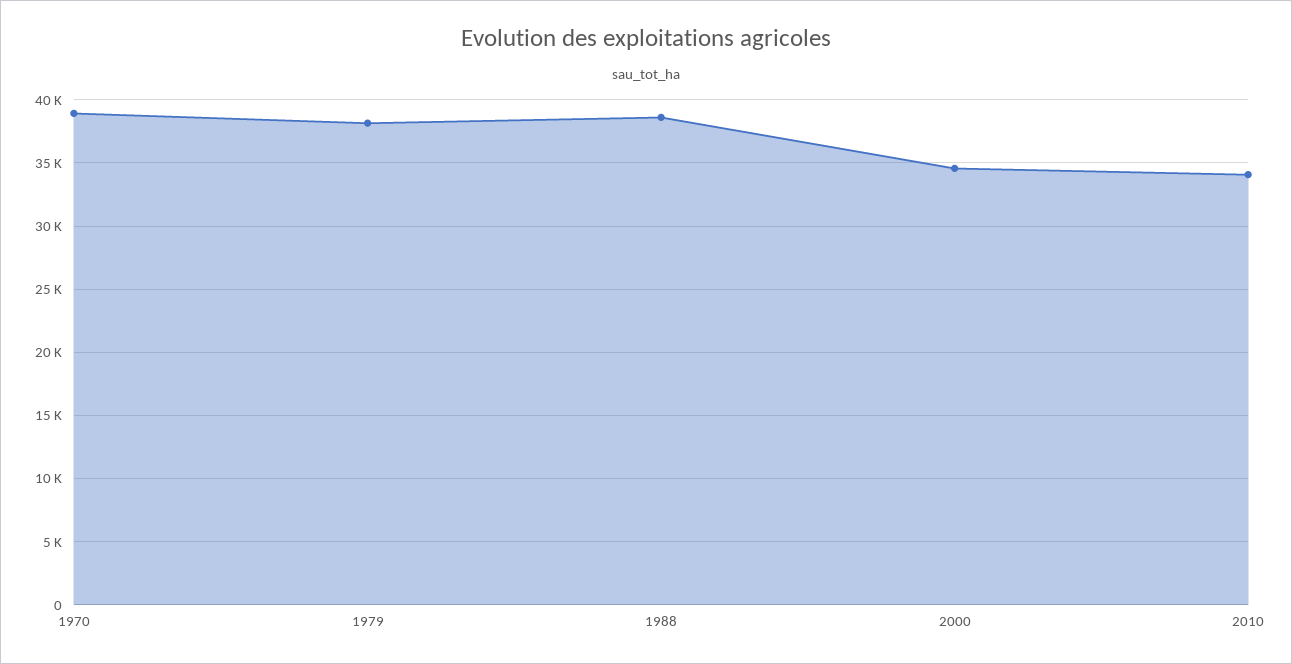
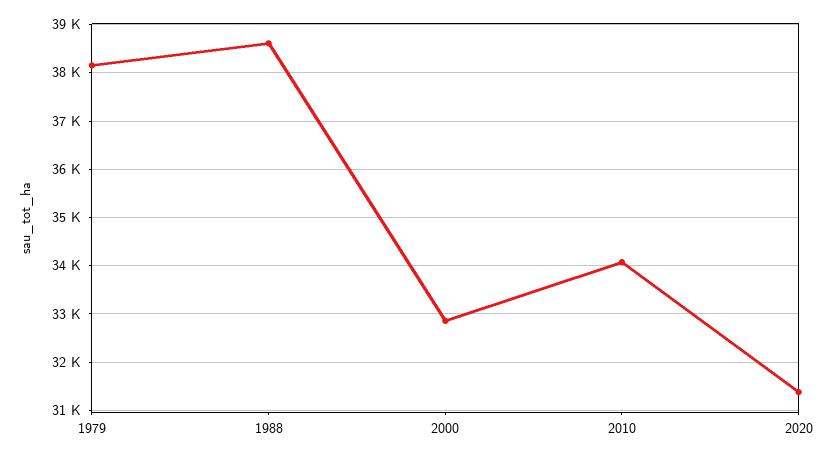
1970: 39000 -> none
2000: 34500 -> 32800
2020: none -> 31400

